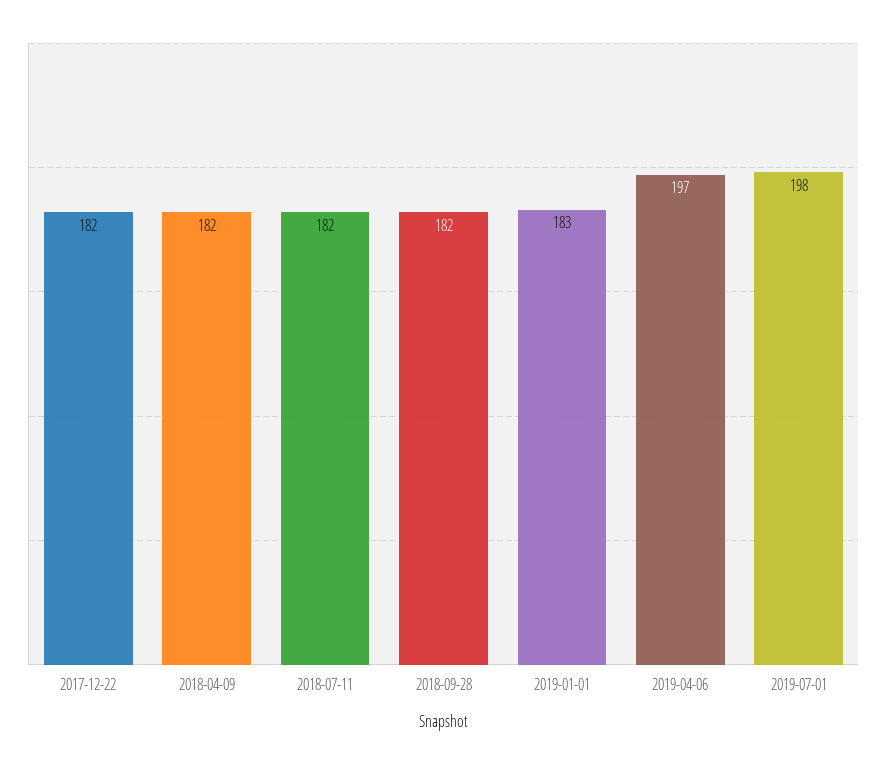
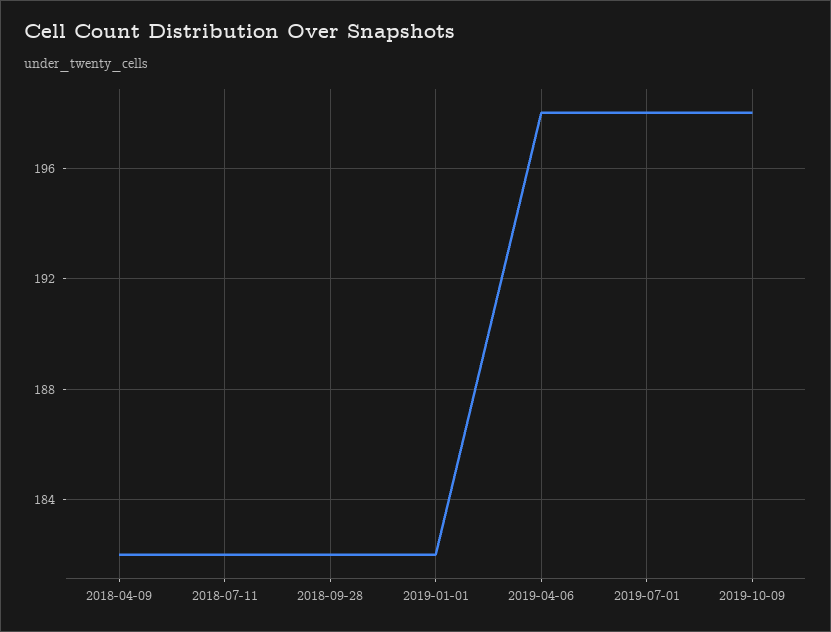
2017-12-22: 182 -> none
2019-01-01: 183 -> 182
2019-04-06: 197 -> 198
2019-10-09: none -> 198

